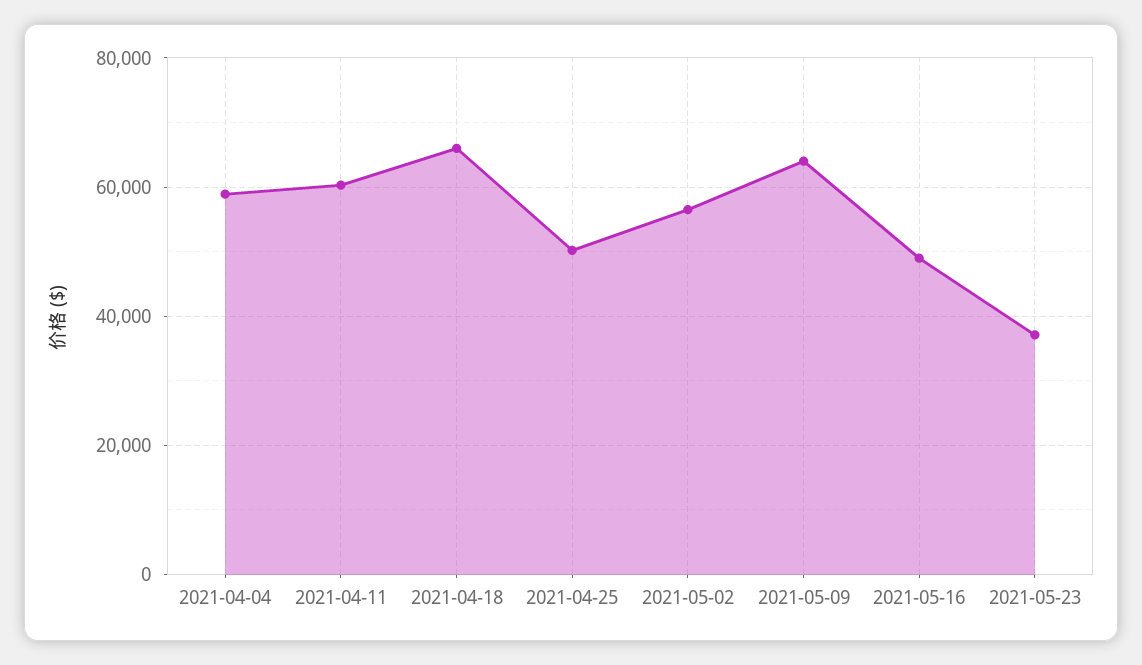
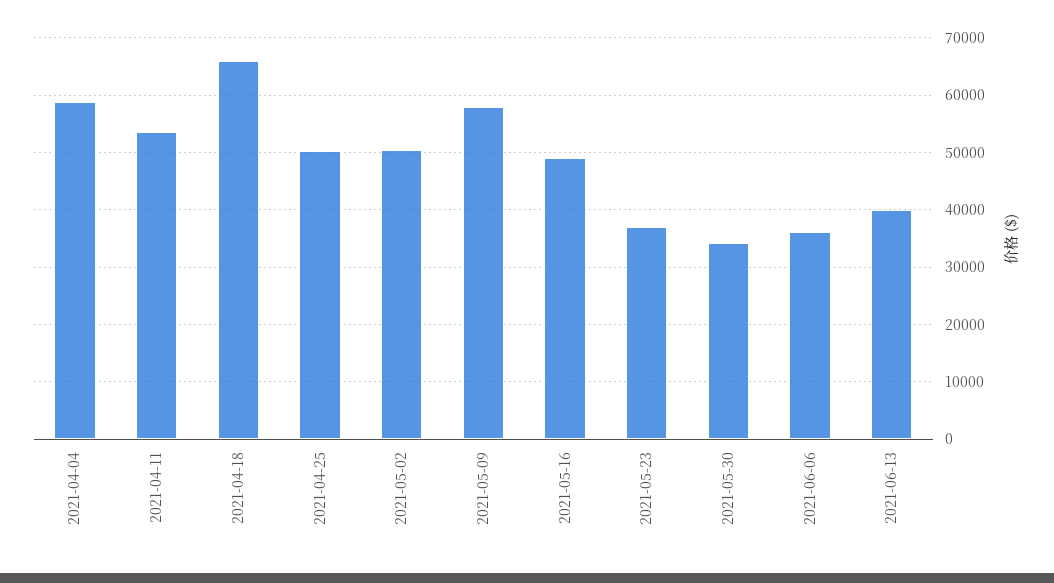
2021-04-11: 60000 -> 54000
2021-05-02: 56000 -> 50000
2021-05-09: 64000 -> 58000
2021-05-30: none -> 34000
2021-06-06: none -> 36000
2021-06-13: none -> 40000

